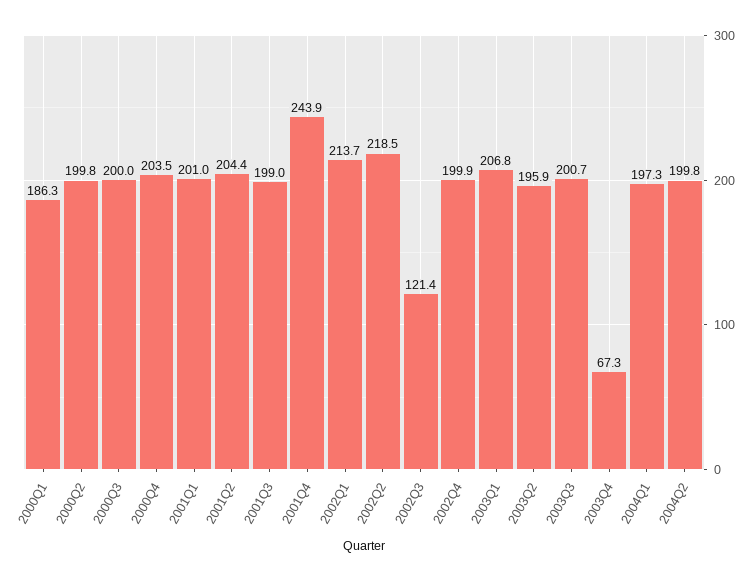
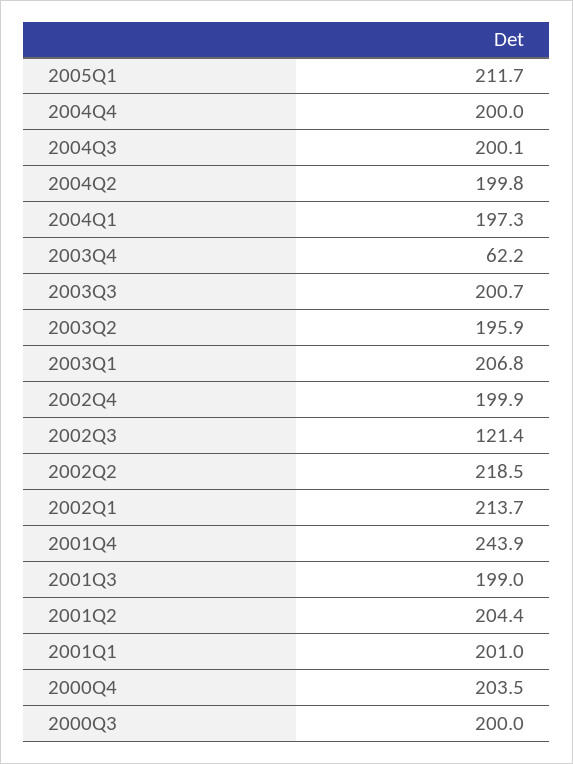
2000Q1: 186.3 -> none
2000Q2: 199.8 -> none
2003Q4: 67.3 -> 62.2
2005Q1: none -> 211.7
2004Q4: none -> 200
2004Q3: none -> 200.1

